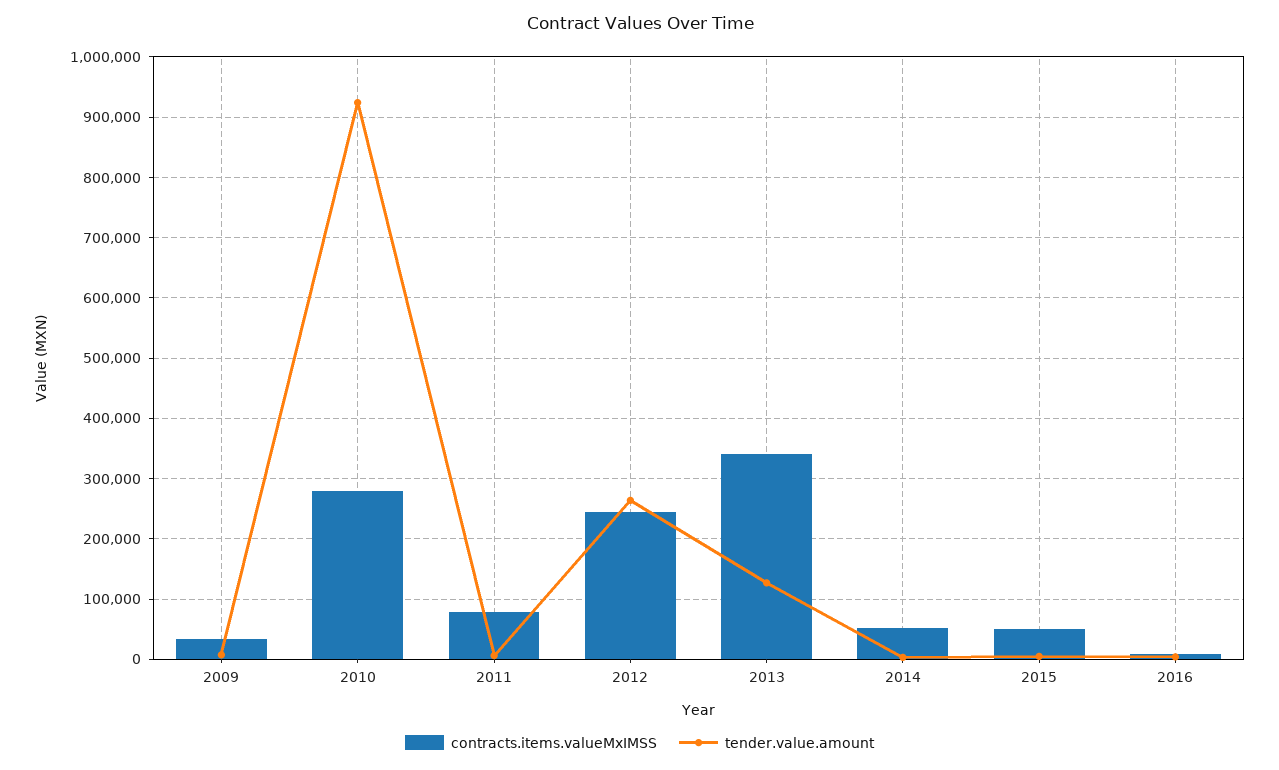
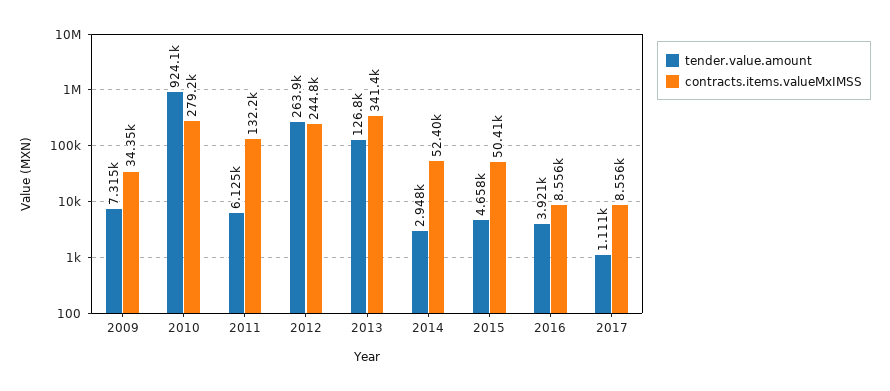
contracts.items.valueMxIMSS, 2011: 80000 -> 132200
tender.value.amount, 2017: none -> 1111
contracts.items.valueMxIMSS, 2017: none -> 8556

